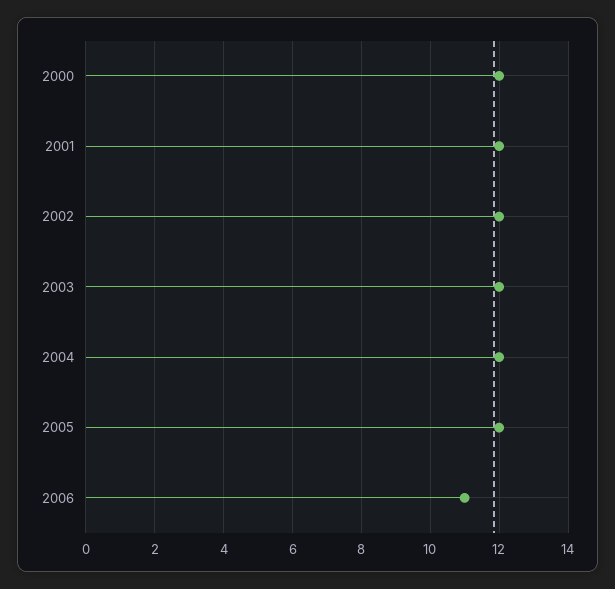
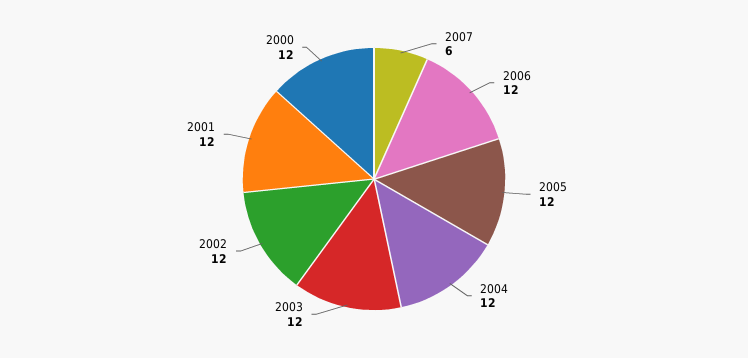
2006: 11 -> 12
2007: none -> 6

